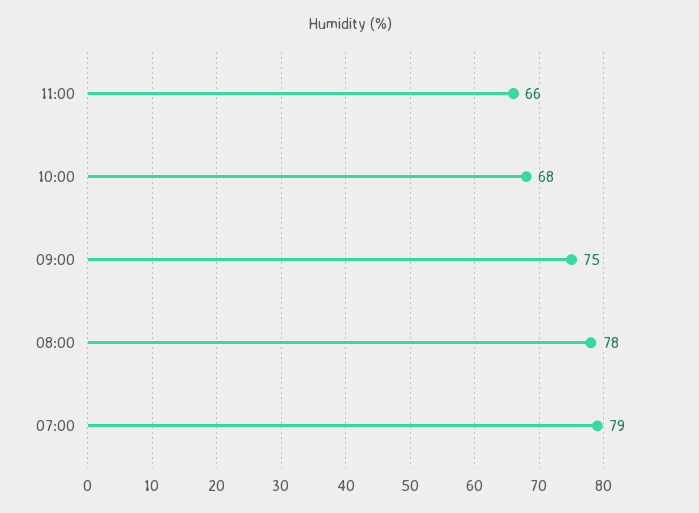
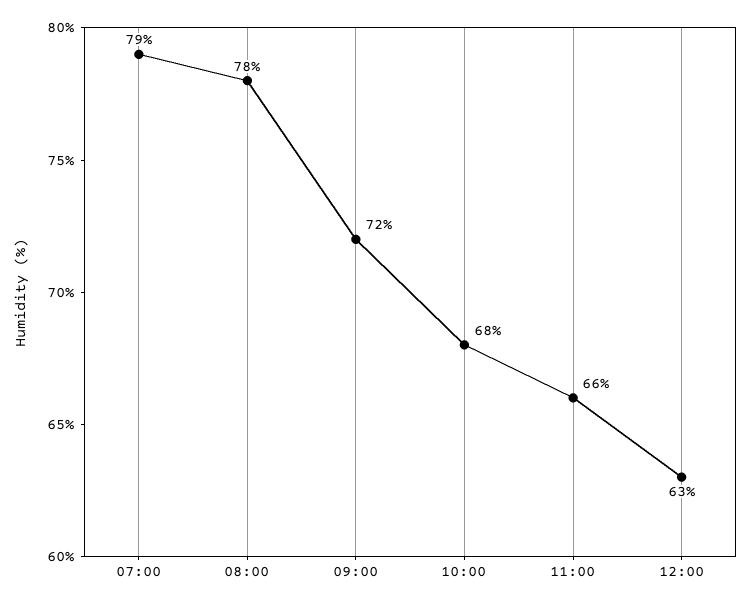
09:00: 75 -> 72
12:00: none -> 63

